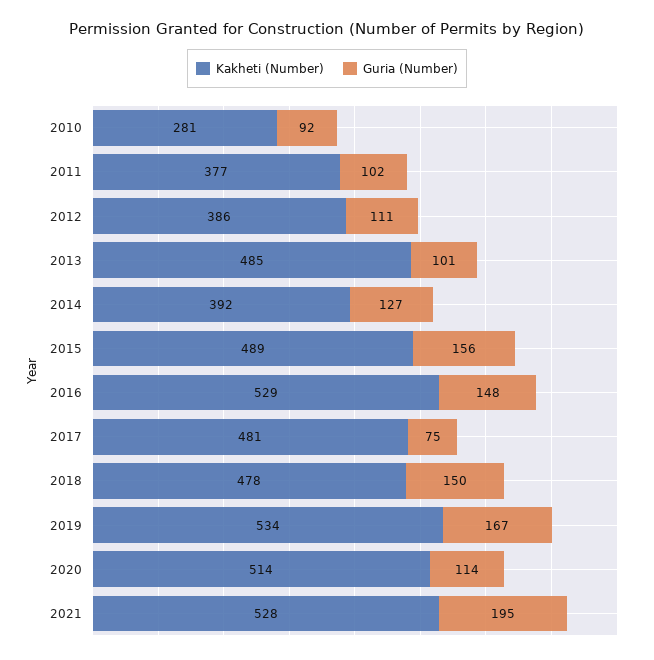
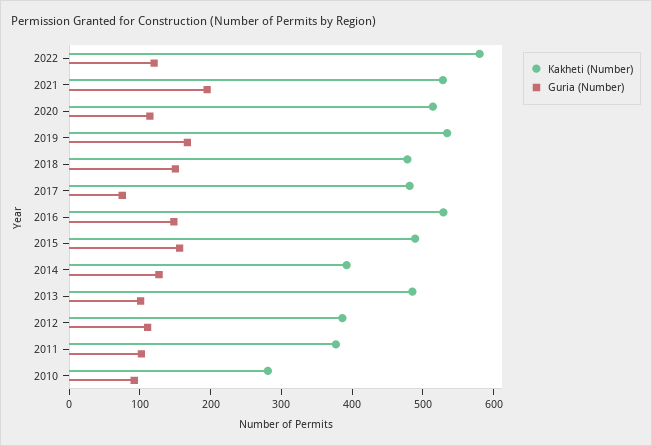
Kakheti (Number), 2022: none -> 580
Guria (Number), 2022: none -> 120

